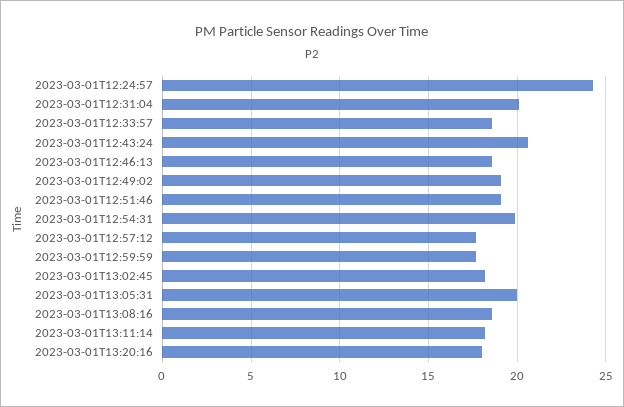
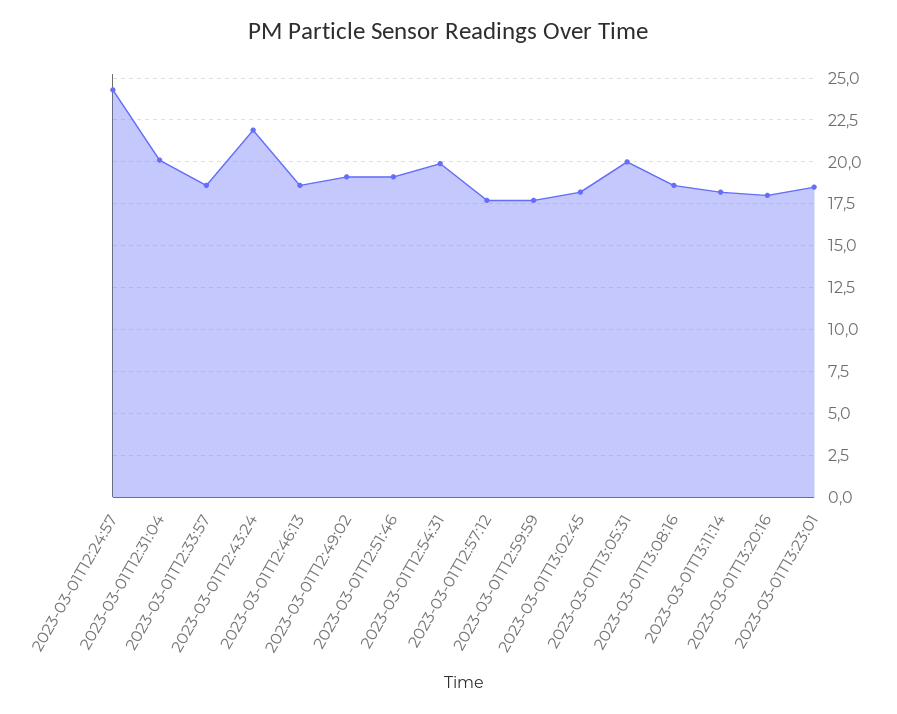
2023-03-01T12:43:24: 20.5 -> 22
2023-03-01T13:23:01: none -> 18.5

